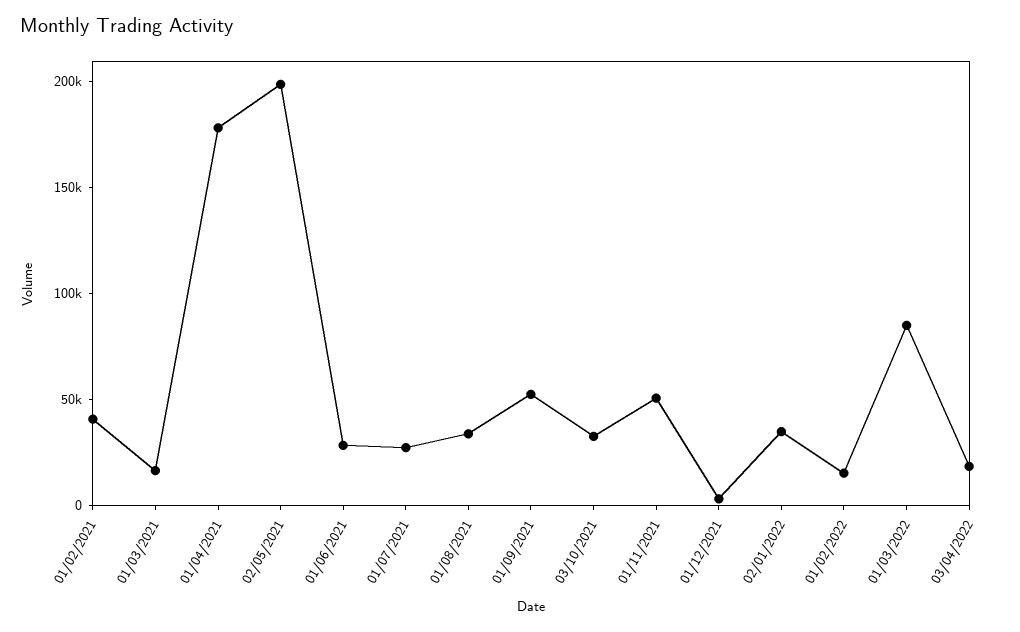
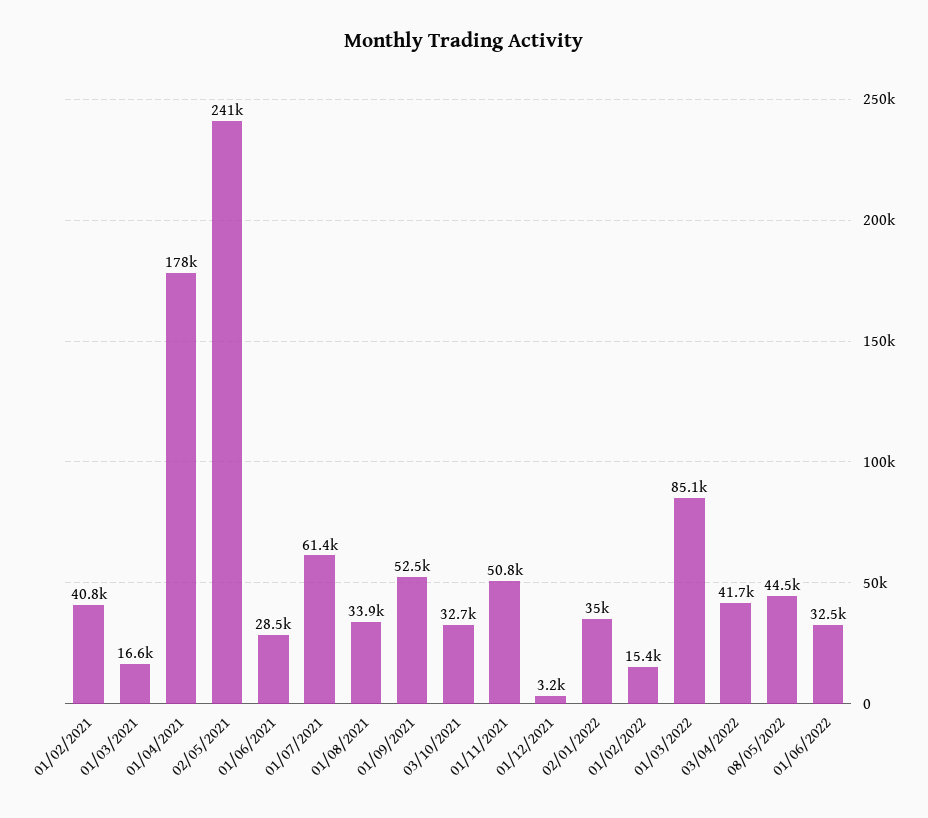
02/05/2021: 200000 -> 241000
01/07/2021: 30000 -> 61400
03/04/2022: 20000 -> 41700
08/05/2022: none -> 44500
01/06/2022: none -> 32500

